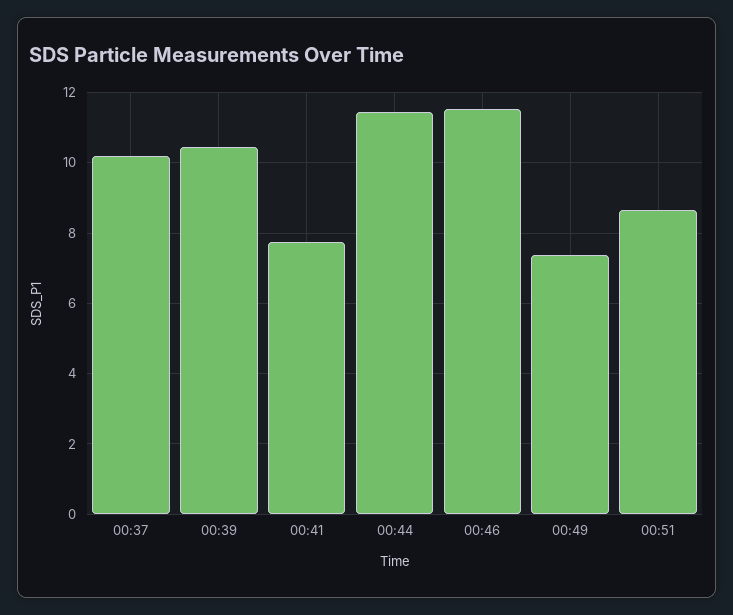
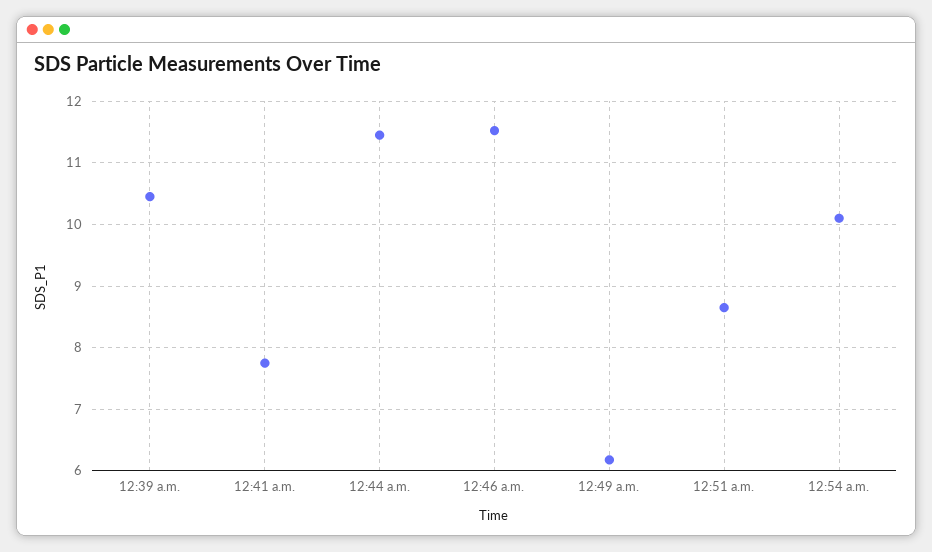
00:37: 10.2 -> none
00:49: 7.4 -> 6.2
12:54 a.m.: none -> 10.1

